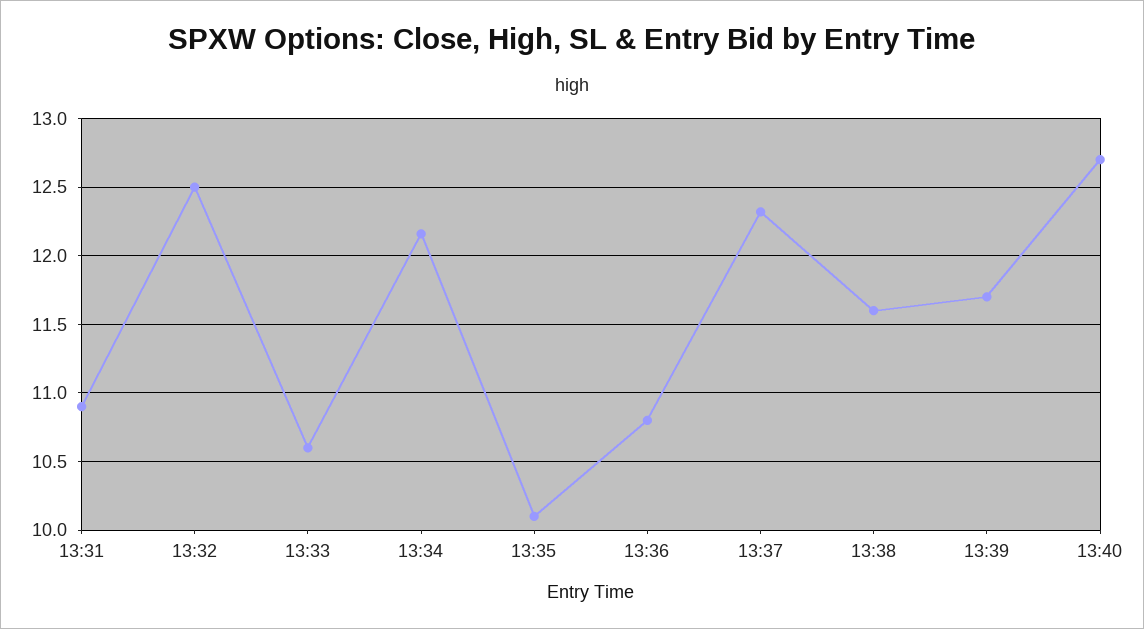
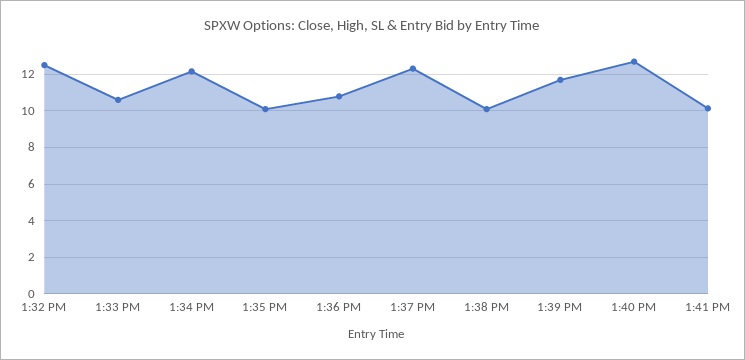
13:31: 10.9 -> none
13:38: 11.6 -> 10
1:41 PM: none -> 10

